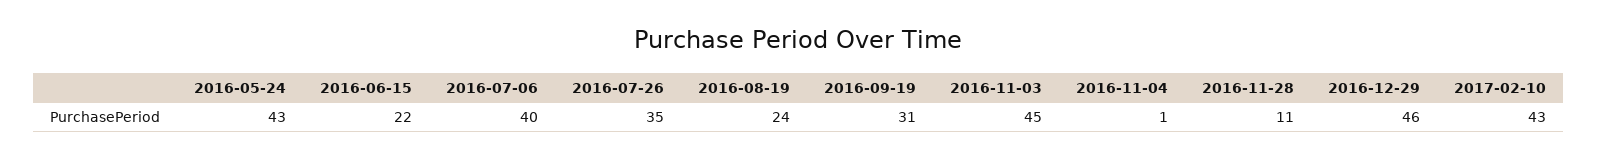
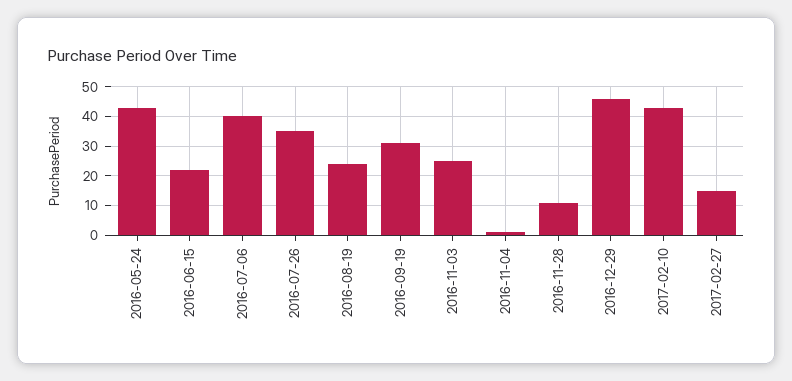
2016-11-03: 45 -> 25
2017-02-27: none -> 15

